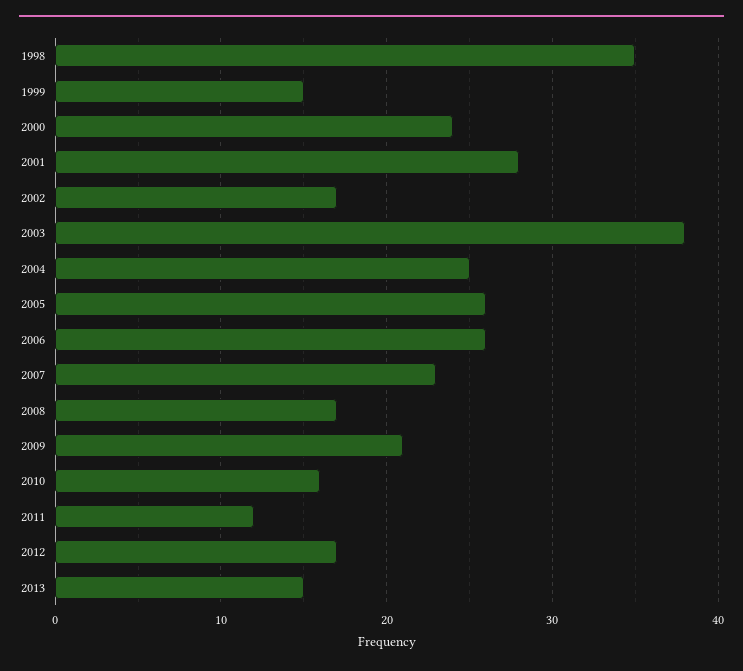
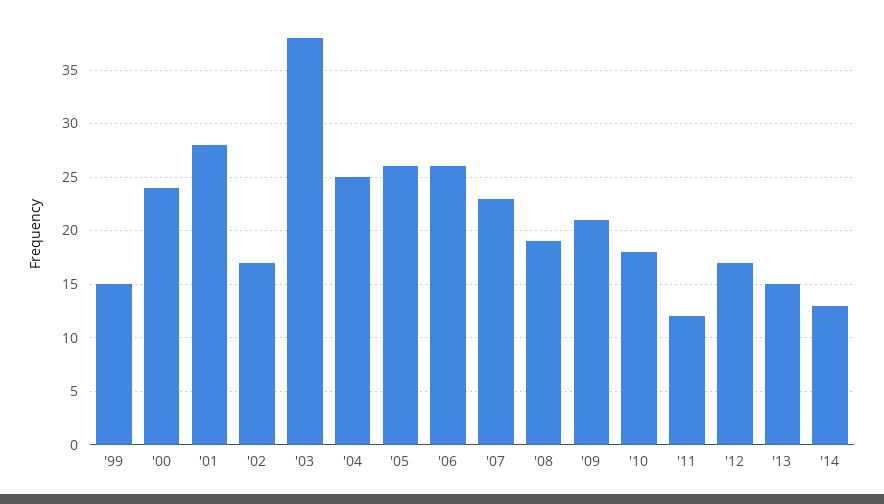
1998: 35 -> none
2008: 17 -> 19
2010: 16 -> 18
'14: none -> 13

